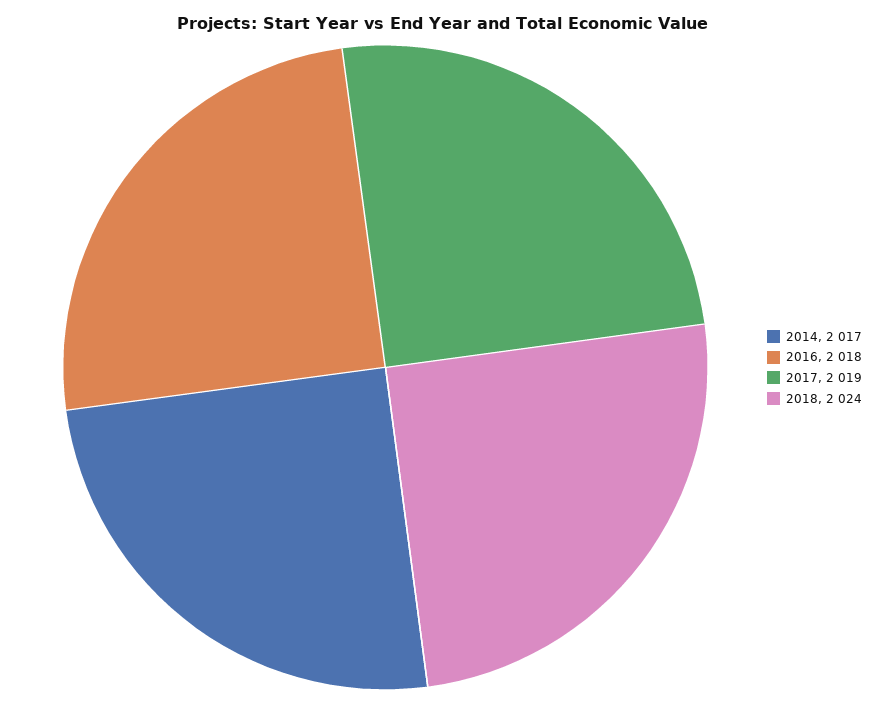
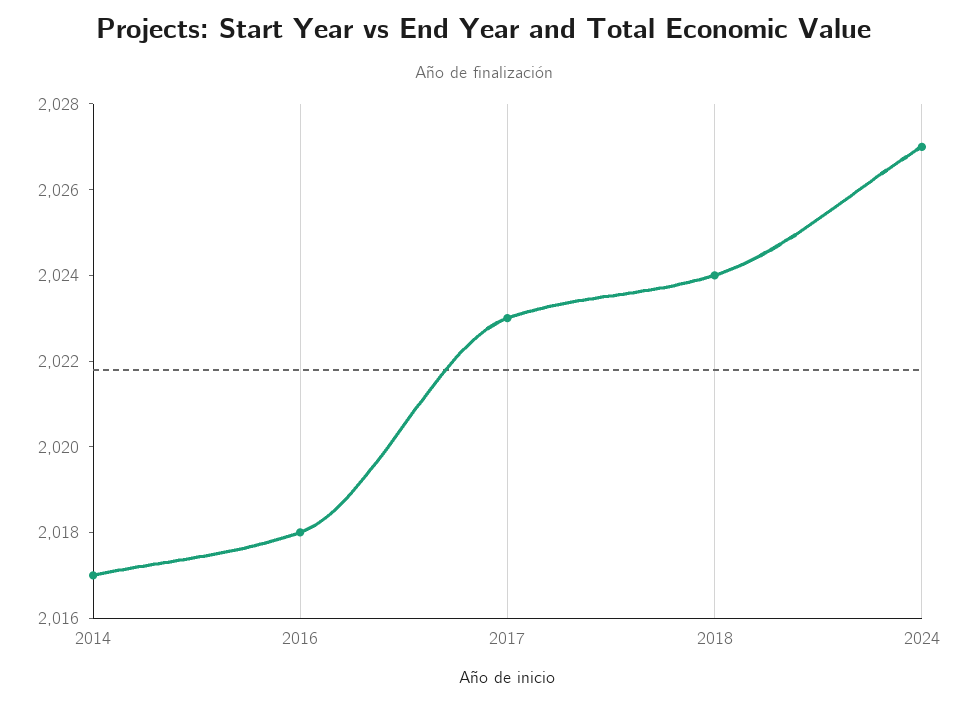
2017: 2019 -> 2023
2024: none -> 2027

